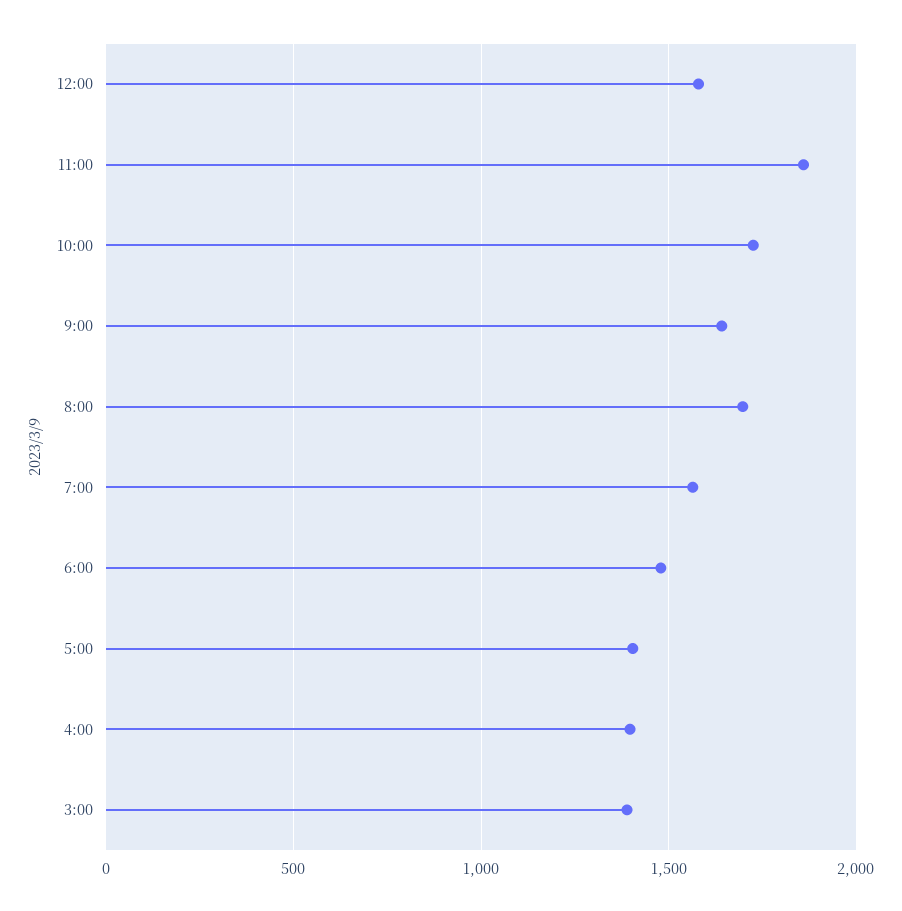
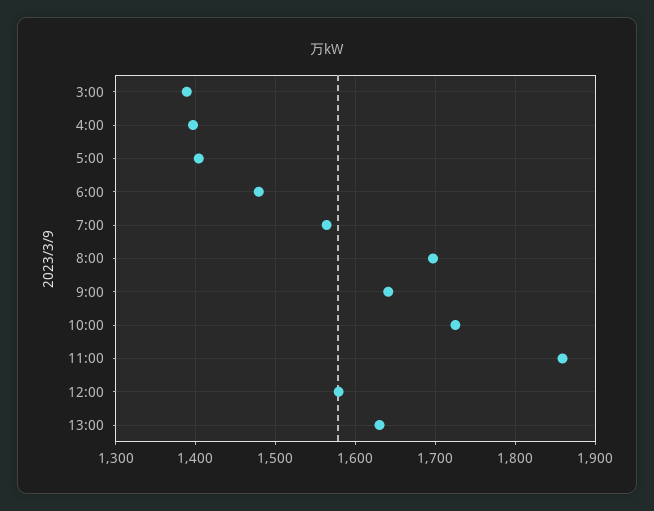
13:00: none -> 1630

